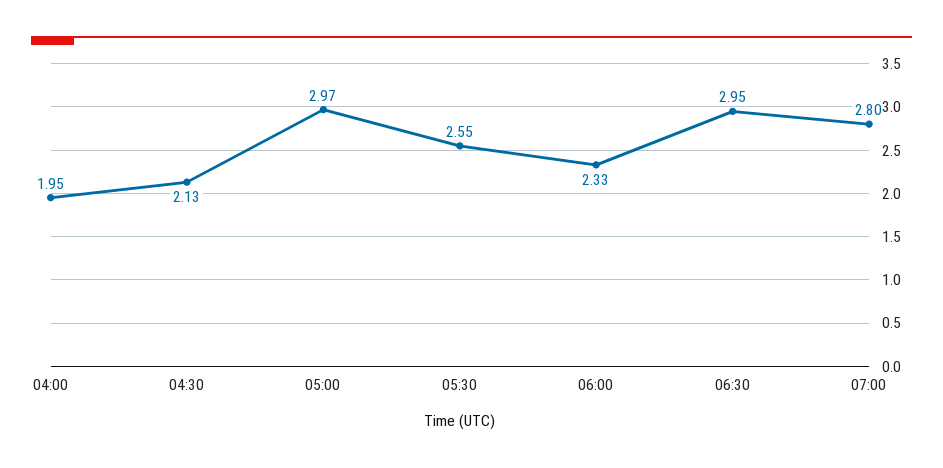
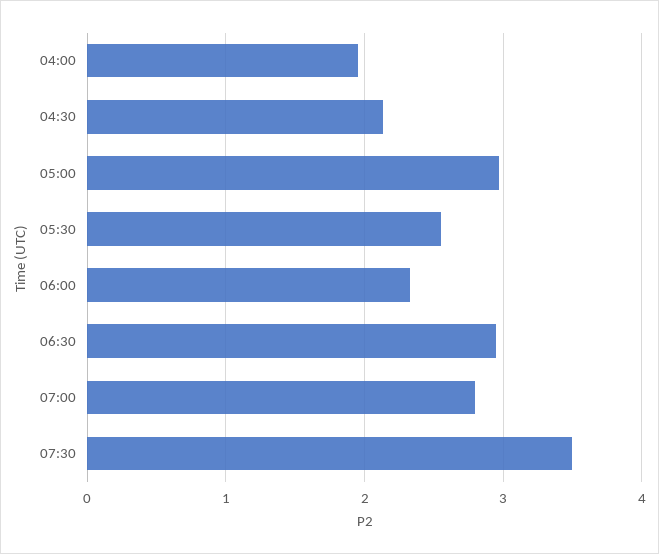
07:30: none -> 3.5

